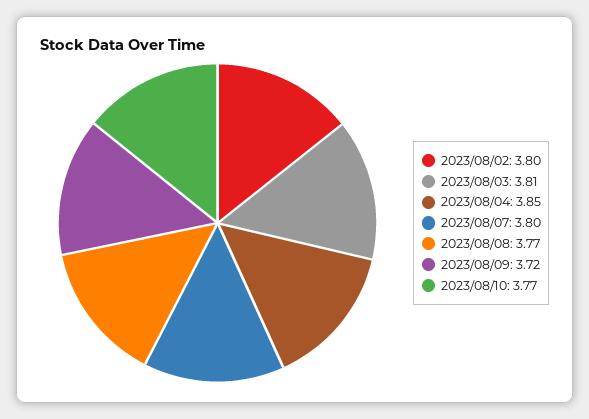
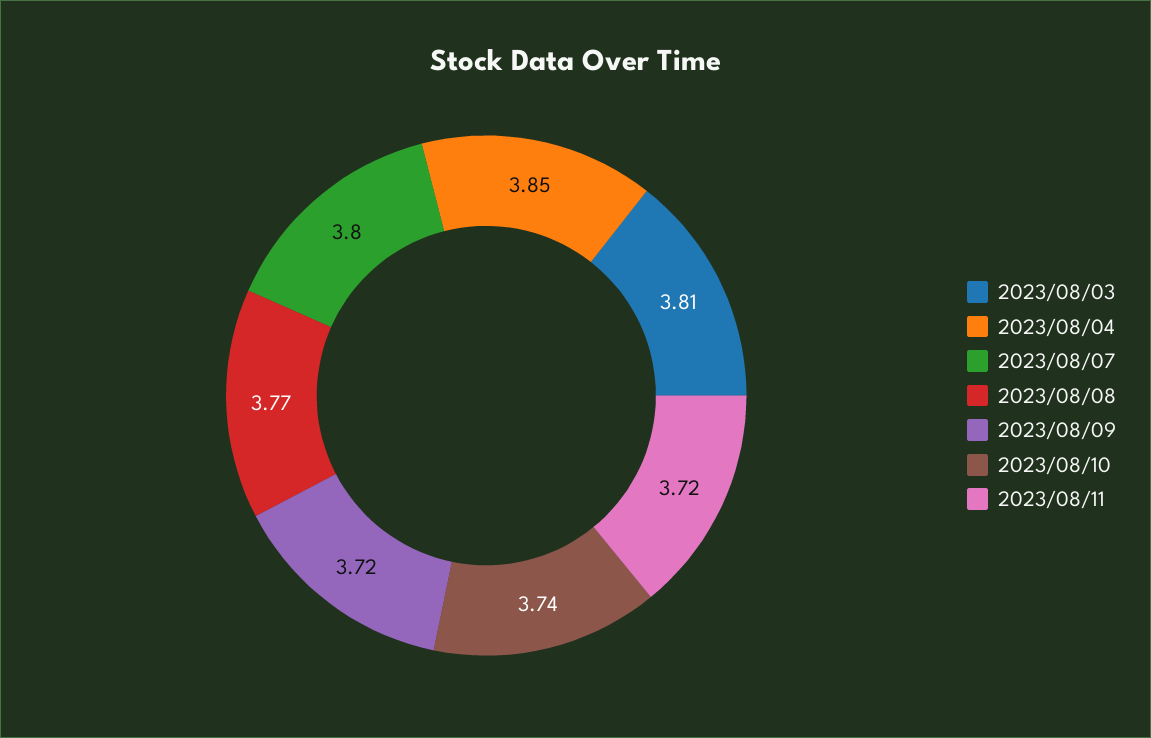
2023/08/02: 3.8 -> none
2023/08/10: 3.77 -> 3.74
2023/08/11: none -> 3.72

